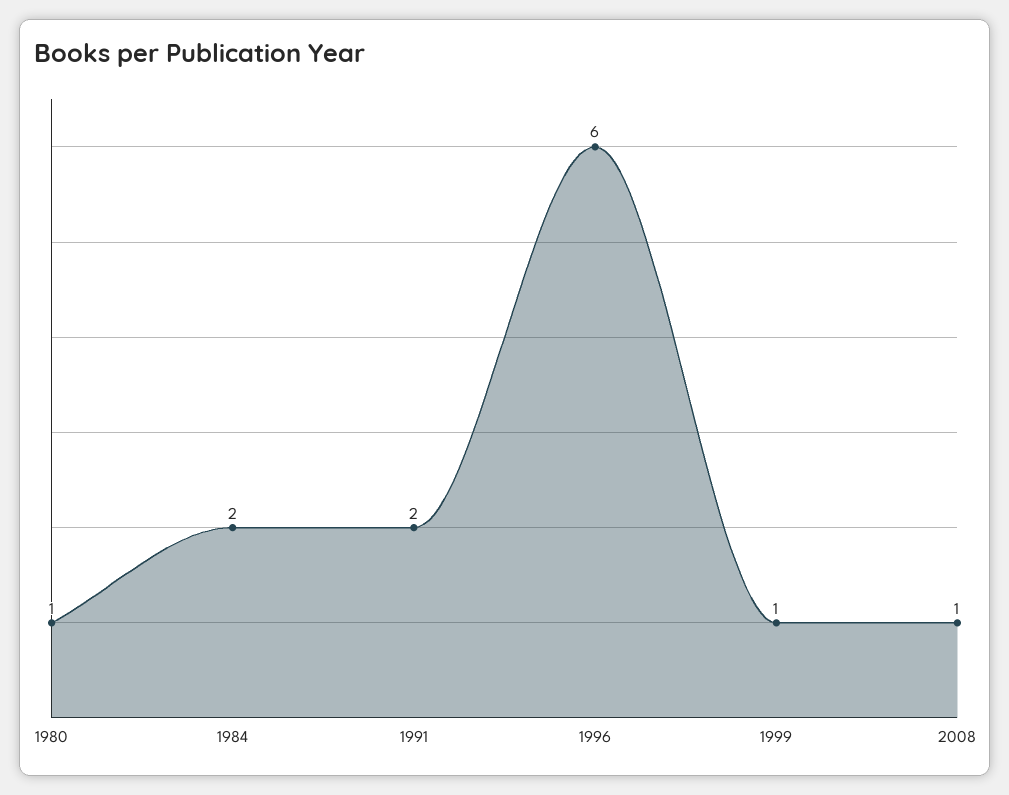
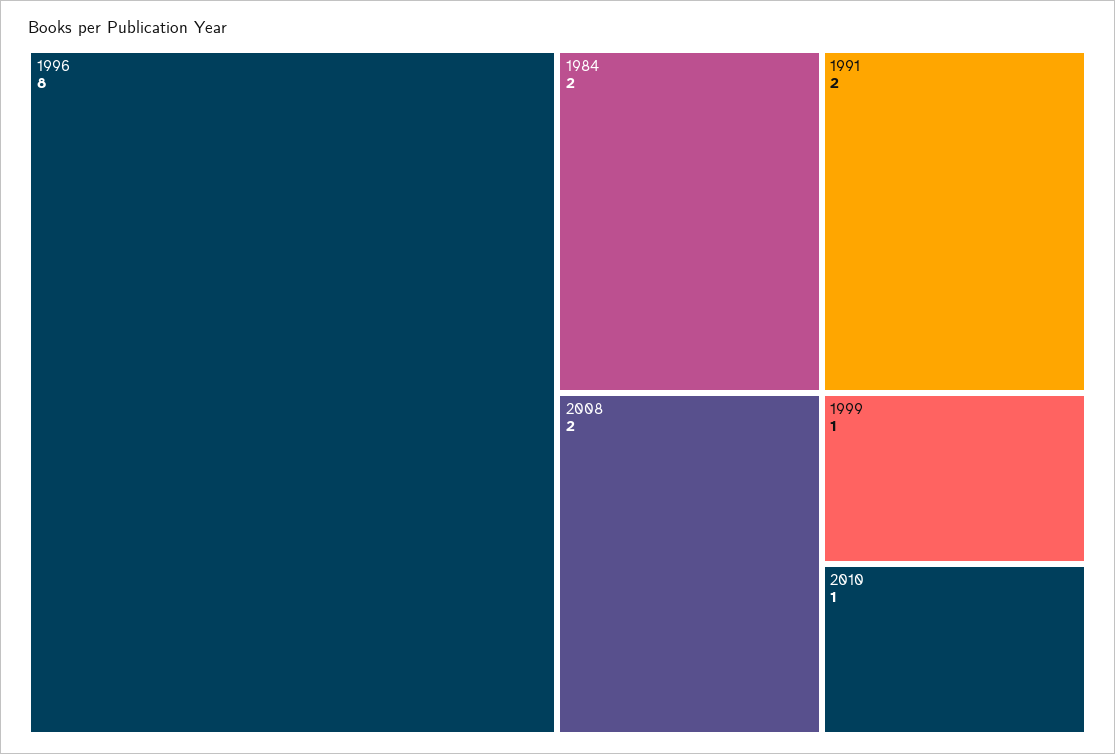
1980: 1 -> none
1996: 6 -> 8
2008: 1 -> 2
2010: none -> 1

